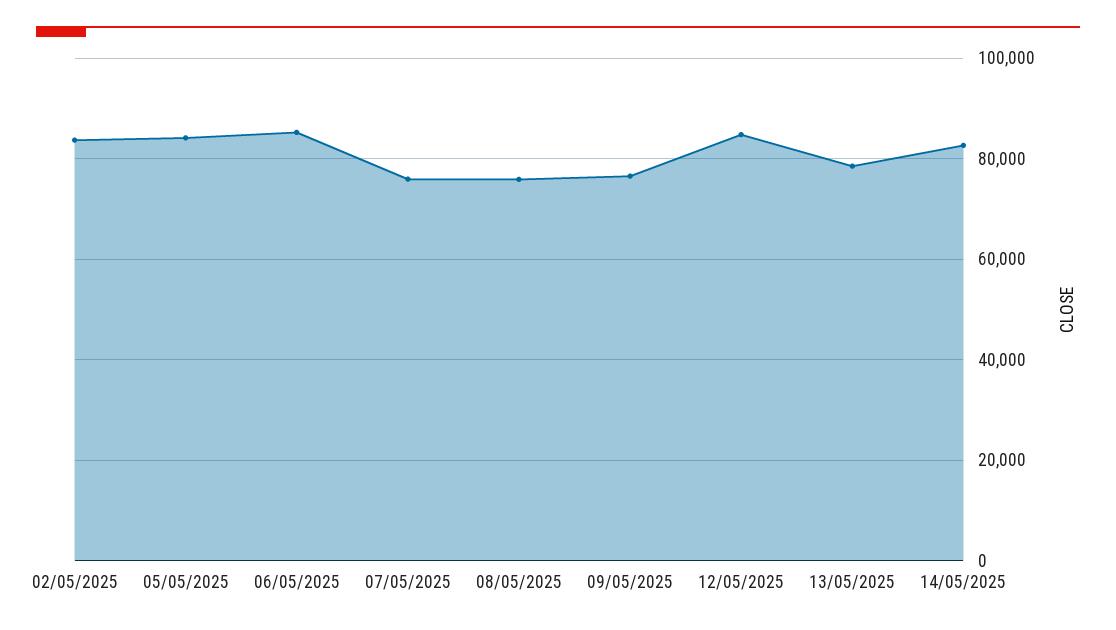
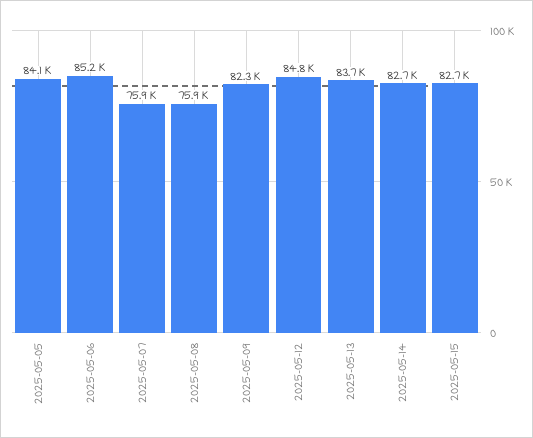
02/05/2025: 84000 -> none
09/05/2025: 76000 -> 82300
13/05/2025: 78000 -> 83700
2025-05-15: none -> 82700

